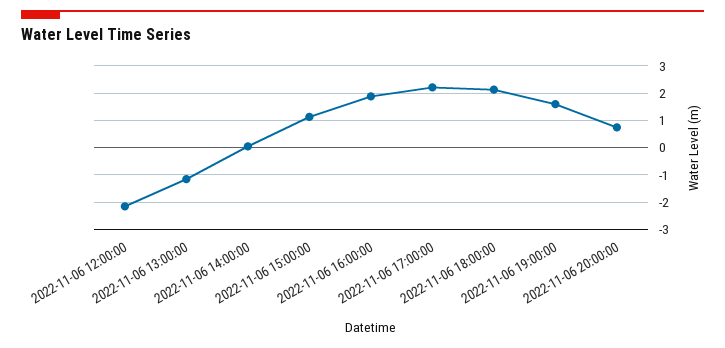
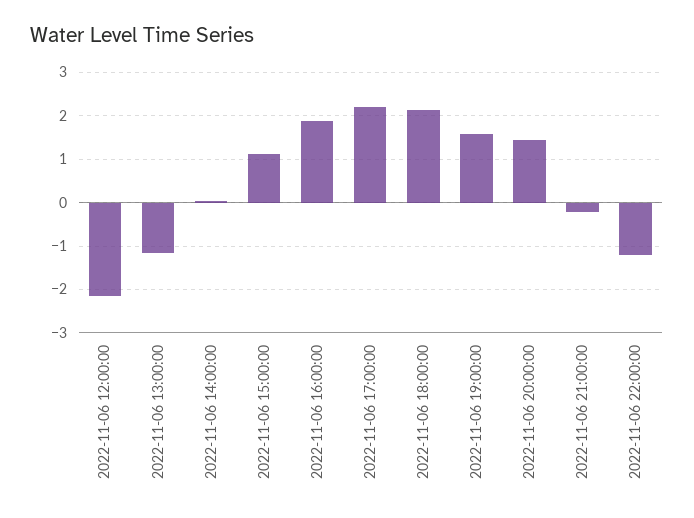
2022-11-06 20:00:00: 0.75 -> 1.4
2022-11-06 21:00:00: none -> -0.2
2022-11-06 22:00:00: none -> -1.2

